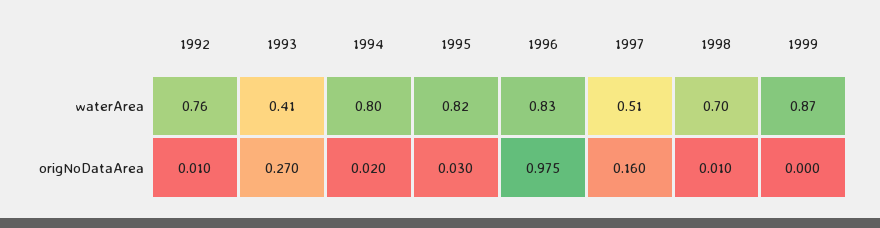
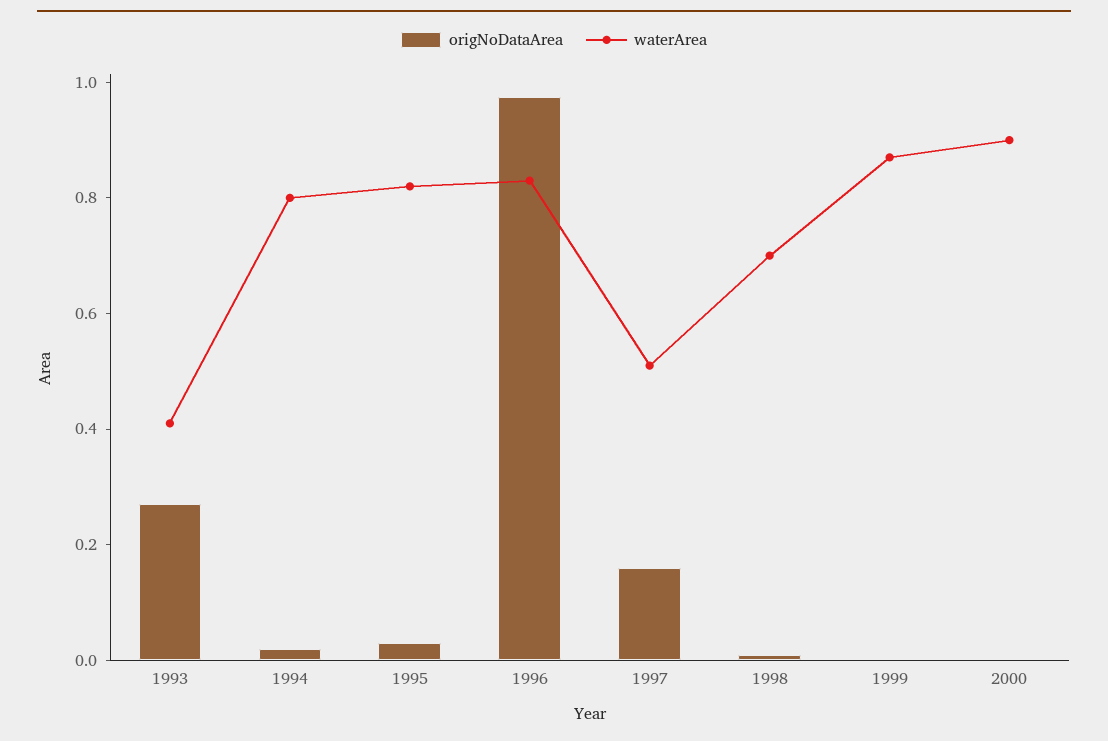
waterArea, 1992: 0.76 -> none
origNoDataArea, 1992: 0.01 -> none
origNoDataArea, 2000: none -> 0
waterArea, 2000: none -> 0.9

